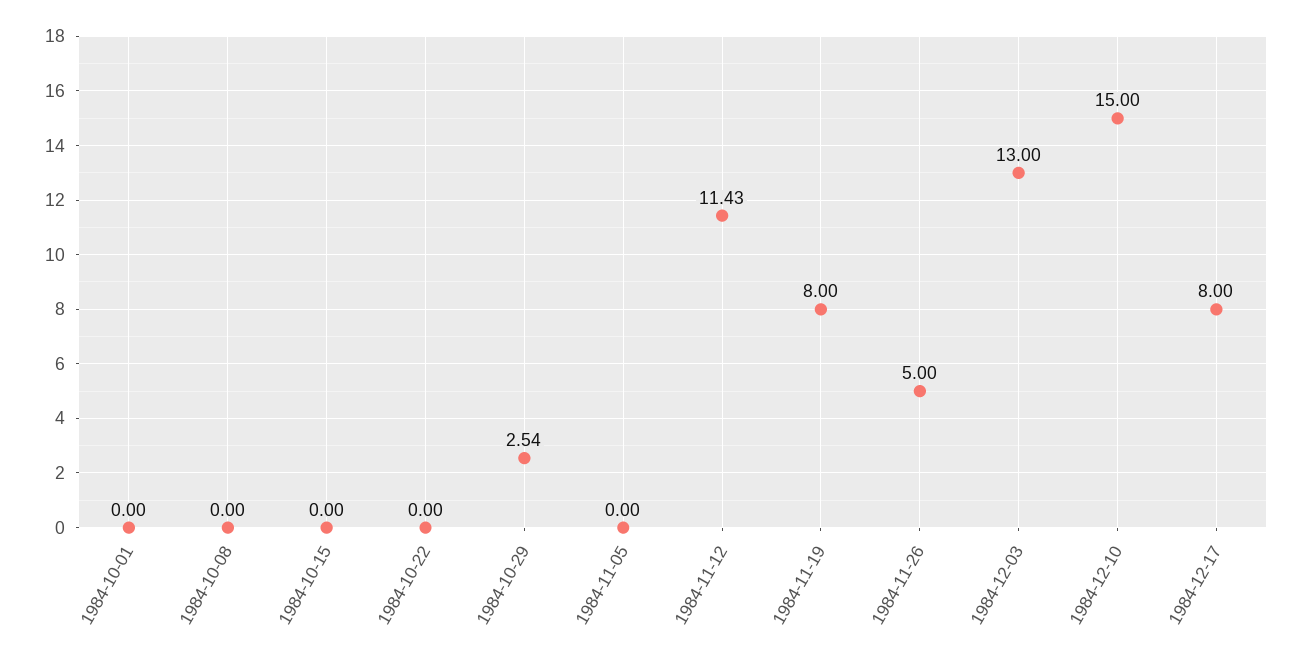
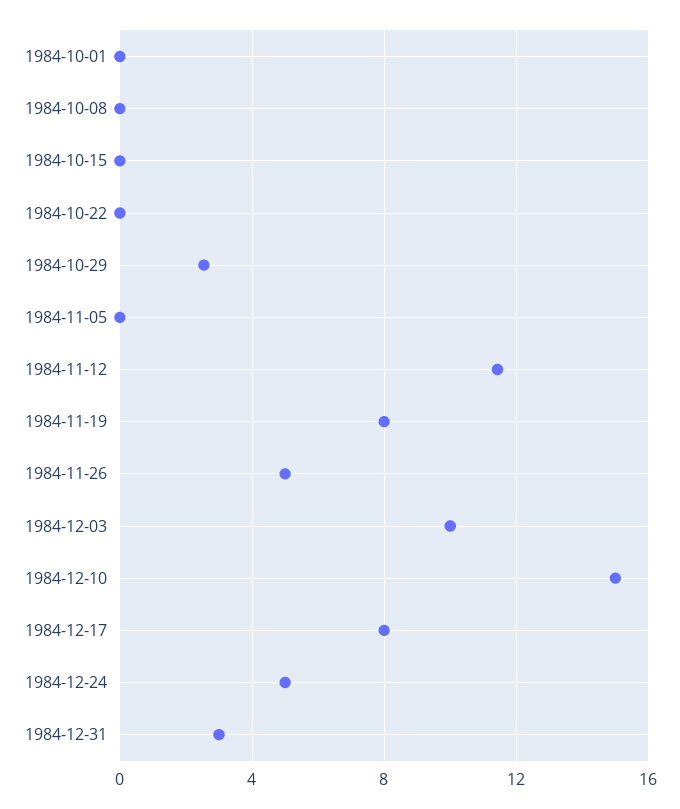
1984-12-03: 13 -> 10
1984-12-24: none -> 5
1984-12-31: none -> 3

